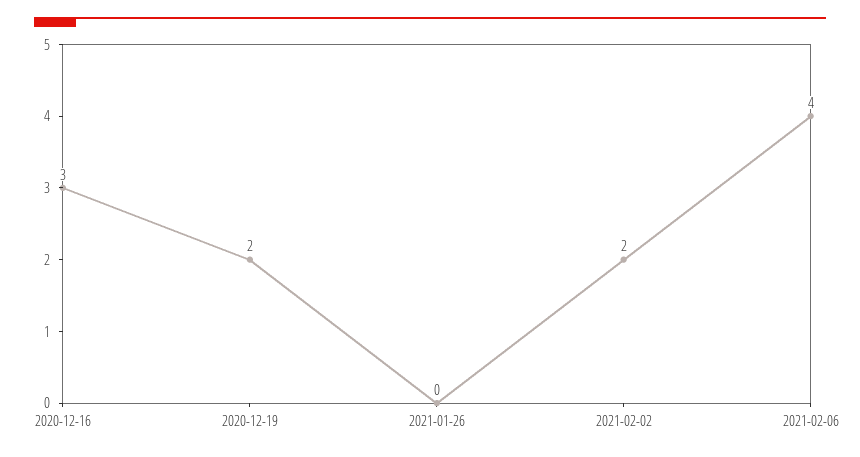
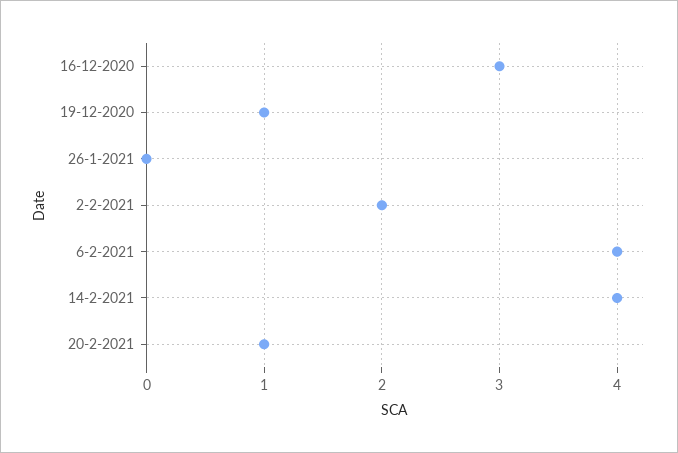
2020-12-19: 2 -> 1
14-2-2021: none -> 4
20-2-2021: none -> 1

